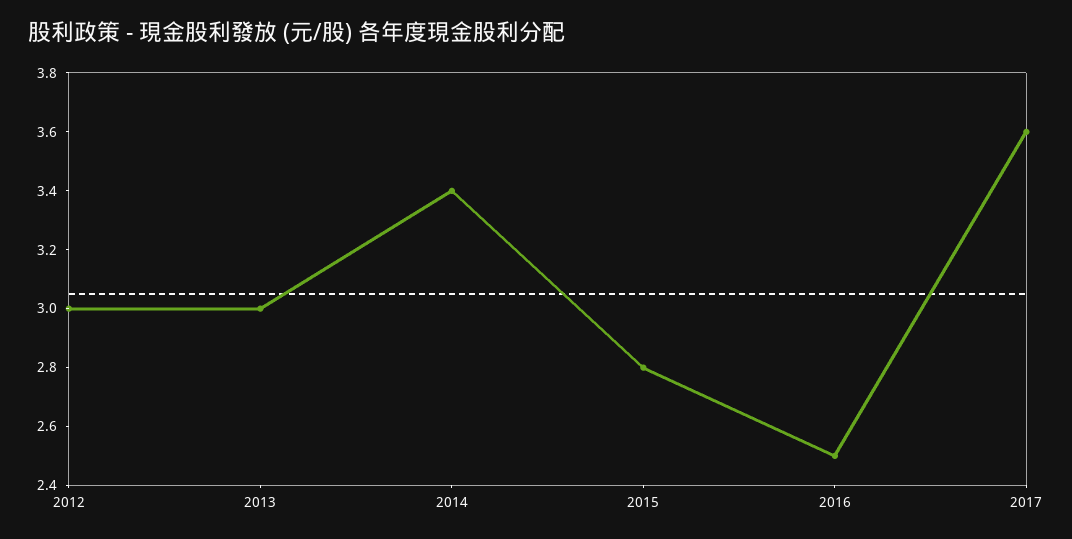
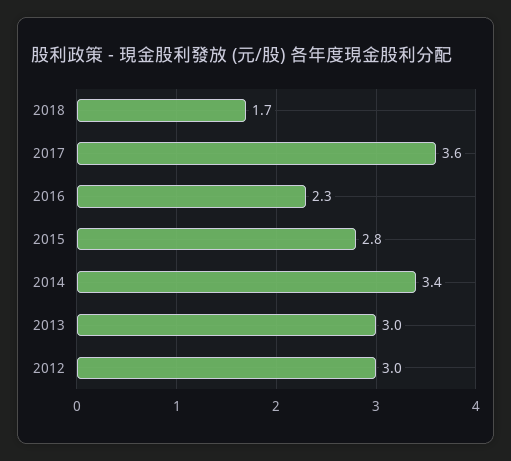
2016: 2.5 -> 2.3
2018: none -> 1.7

